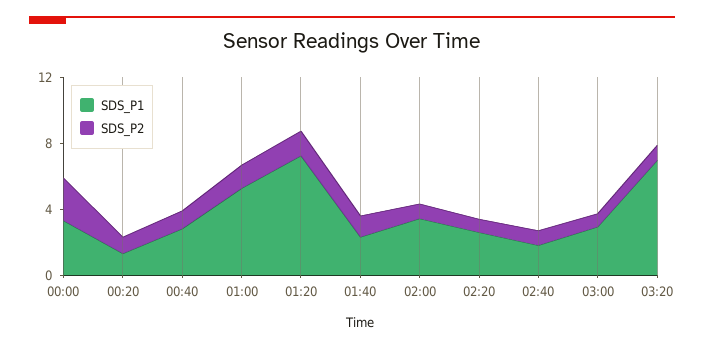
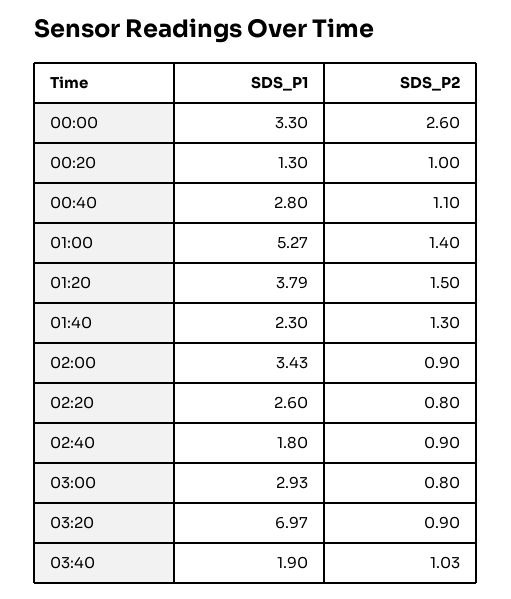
SDS_P1, 01:20: 7 -> 3.79
SDS_P1, 03:40: none -> 1.9
SDS_P2, 03:40: none -> 1.03

